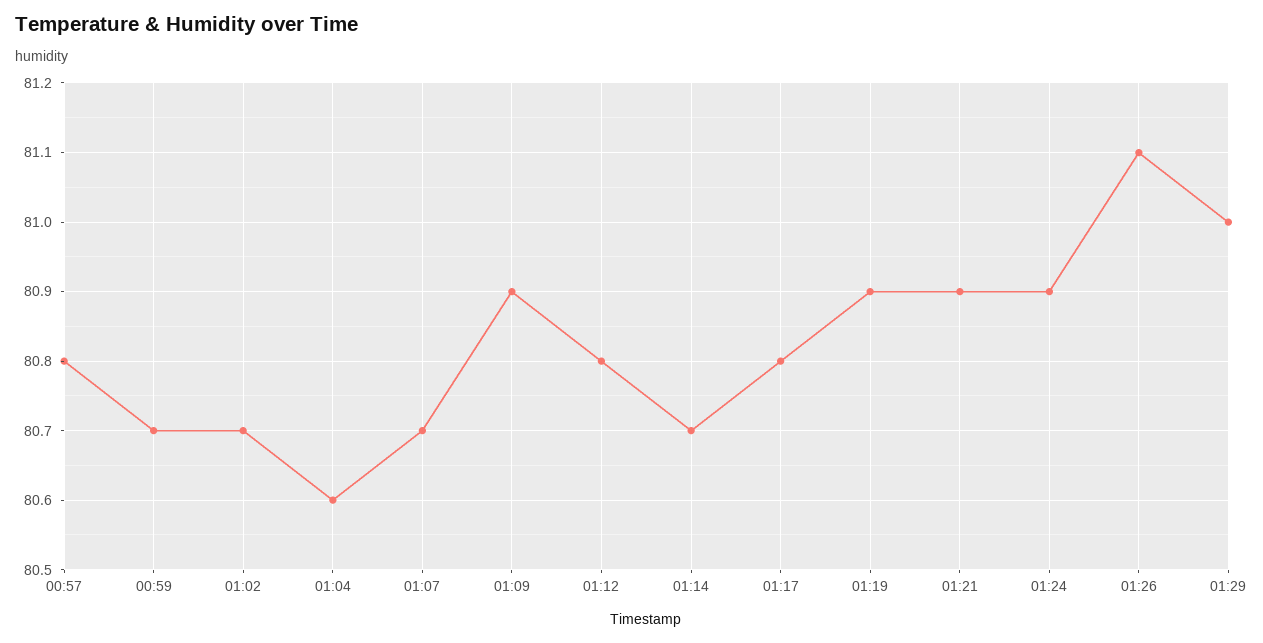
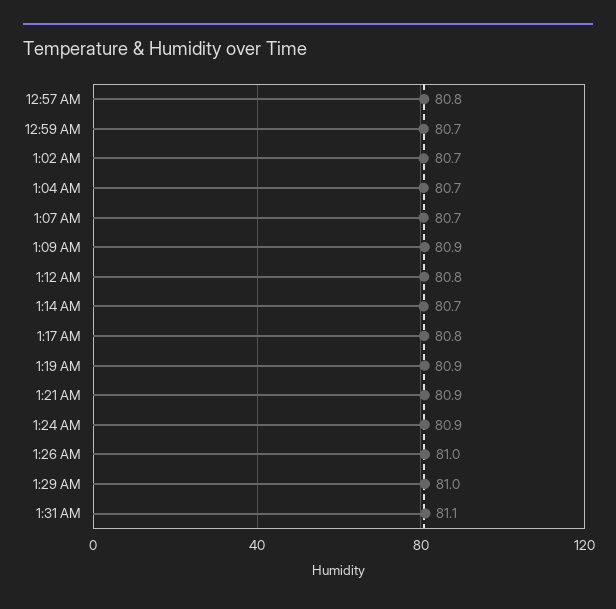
01:04: 80.6 -> 80.7
01:26: 81.1 -> 81
1:31 AM: none -> 81.1

